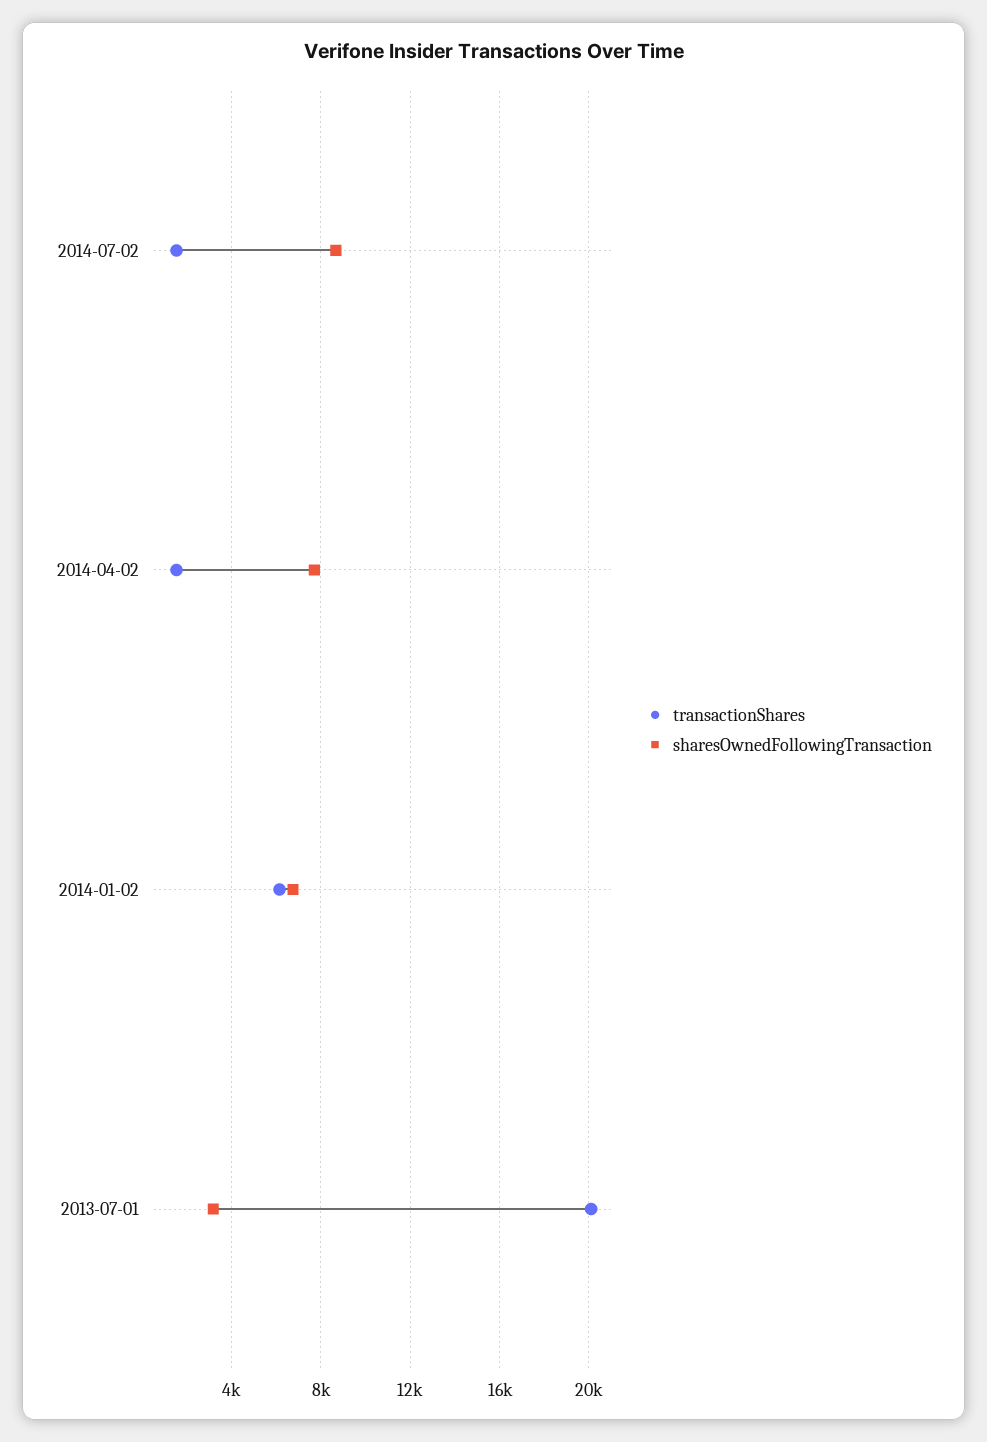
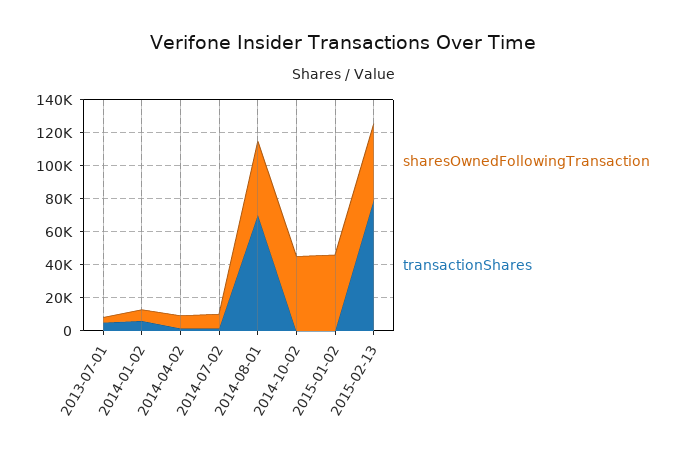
transactionShares, 2013-07-01: 20000 -> 5000
sharesOwnedFollowingTransaction, 2014-08-01: none -> 45000
transactionShares, 2014-08-01: none -> 70000
sharesOwnedFollowingTransaction, 2014-10-02: none -> 45000
transactionShares, 2014-10-02: none -> 0
sharesOwnedFollowingTransaction, 2015-01-02: none -> 45000
transactionShares, 2015-01-02: none -> 0
sharesOwnedFollowingTransaction, 2015-02-13: none -> 45000
transactionShares, 2015-02-13: none -> 80000

